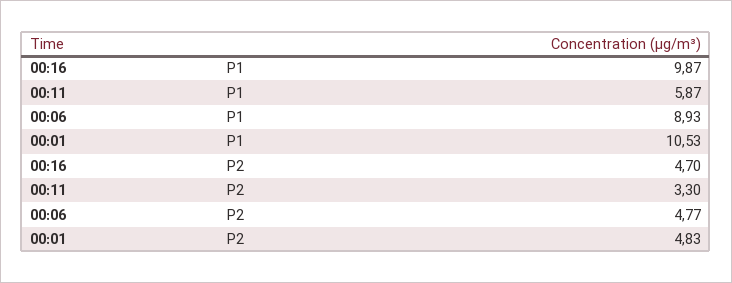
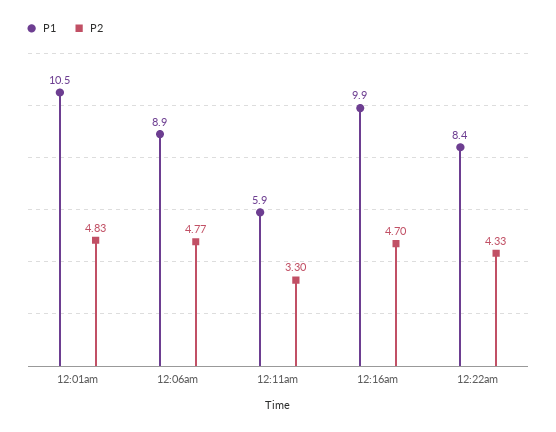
P1, 12:22am: none -> 8.4
P2, 12:22am: none -> 4.33

